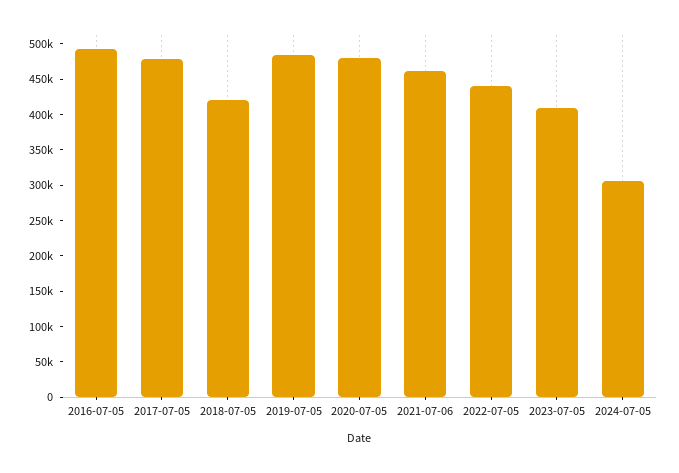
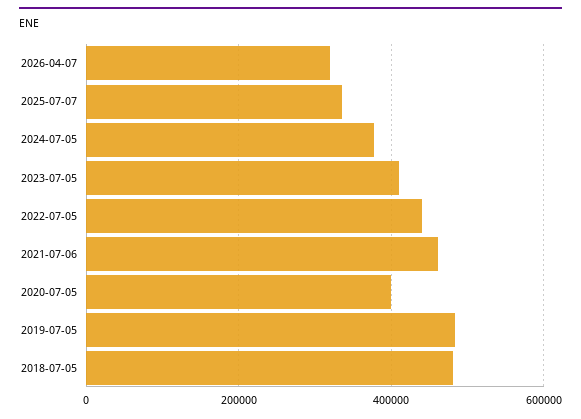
2016-07-05: 500000 -> none
2017-07-05: 475000 -> none
2018-07-05: 425000 -> 480000
2020-07-05: 475000 -> 400000
2024-07-05: 300000 -> 380000
2026-04-07: none -> 320000
2025-07-07: none -> 340000

